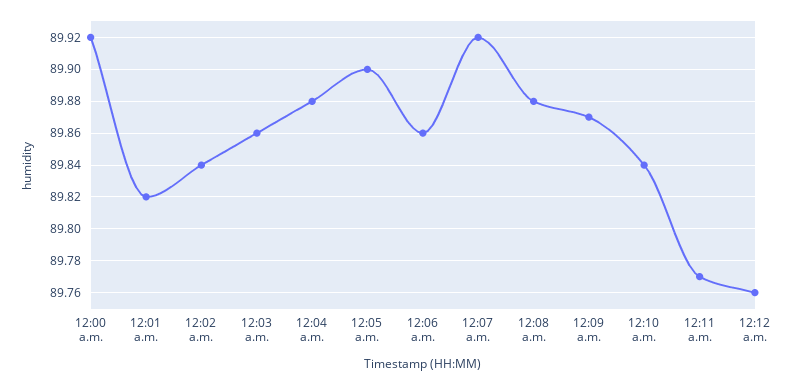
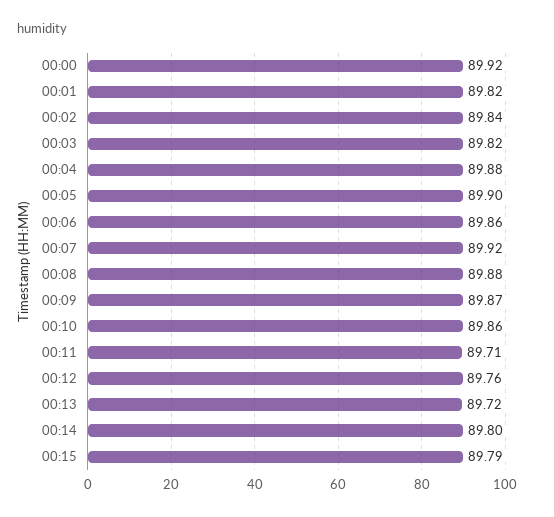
12:03 a.m.: 89.86 -> 89.82
12:10 a.m.: 89.84 -> 89.86
12:11 a.m.: 89.77 -> 89.71
00:13: none -> 89.72
00:14: none -> 89.8
00:15: none -> 89.79

